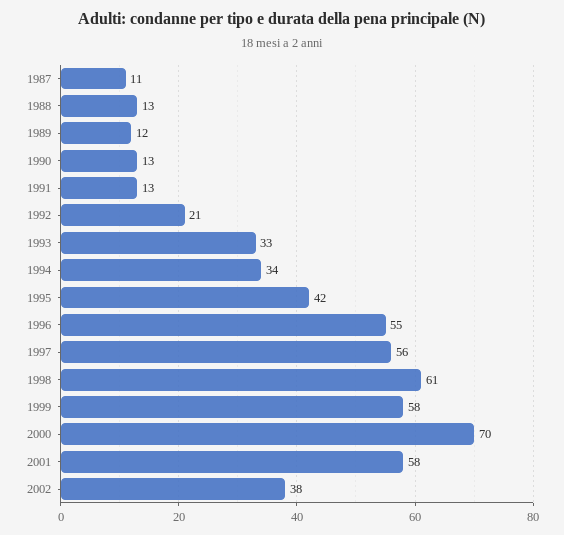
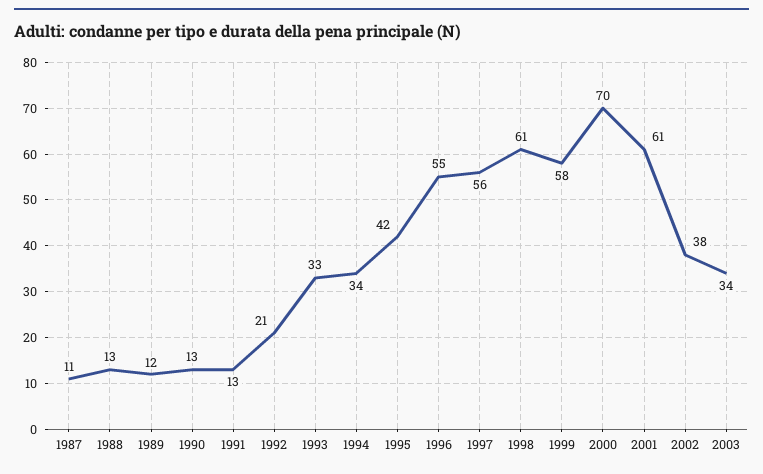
2001: 58 -> 61
2003: none -> 34

